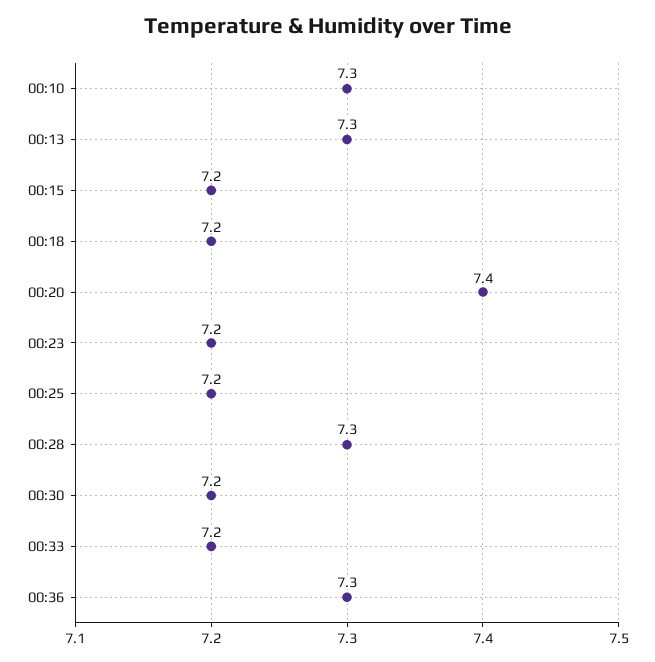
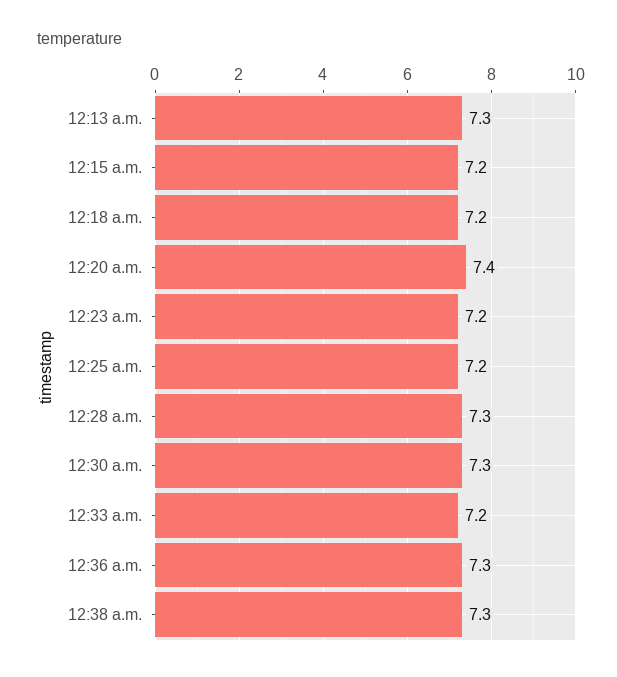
00:10: 7.3 -> none
00:30: 7.2 -> 7.3
12:38 a.m.: none -> 7.3

